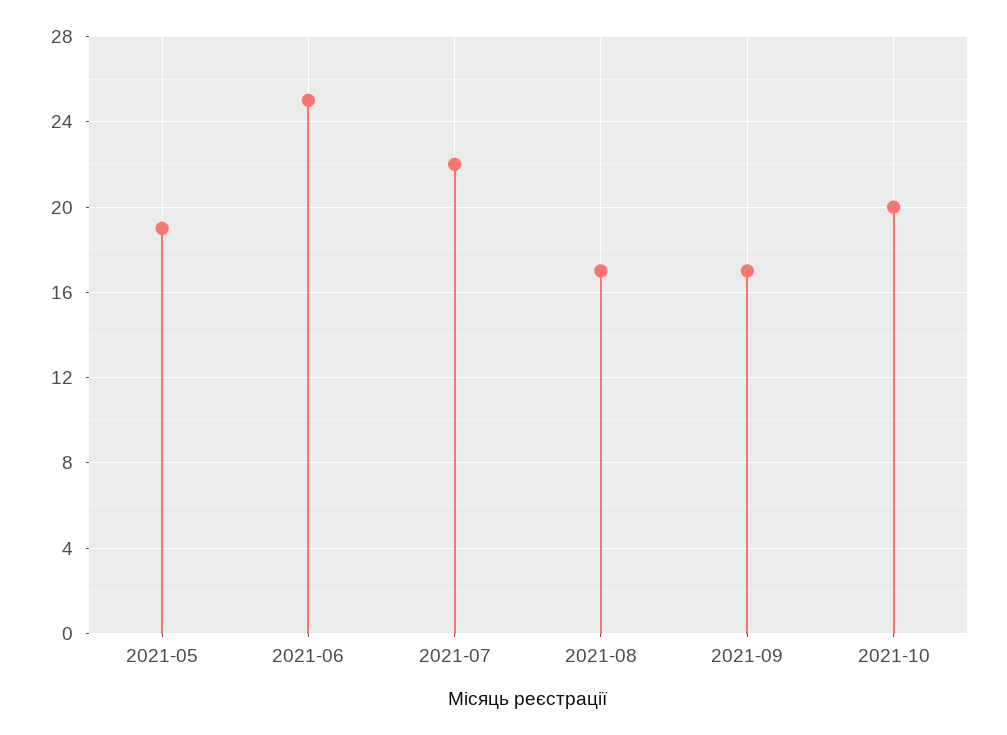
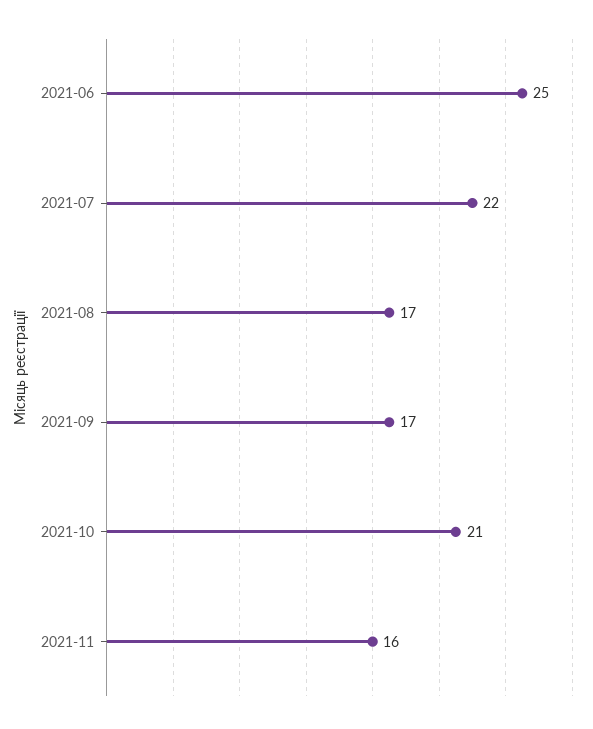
2021-05: 19 -> none
2021-10: 20 -> 21
2021-11: none -> 16

